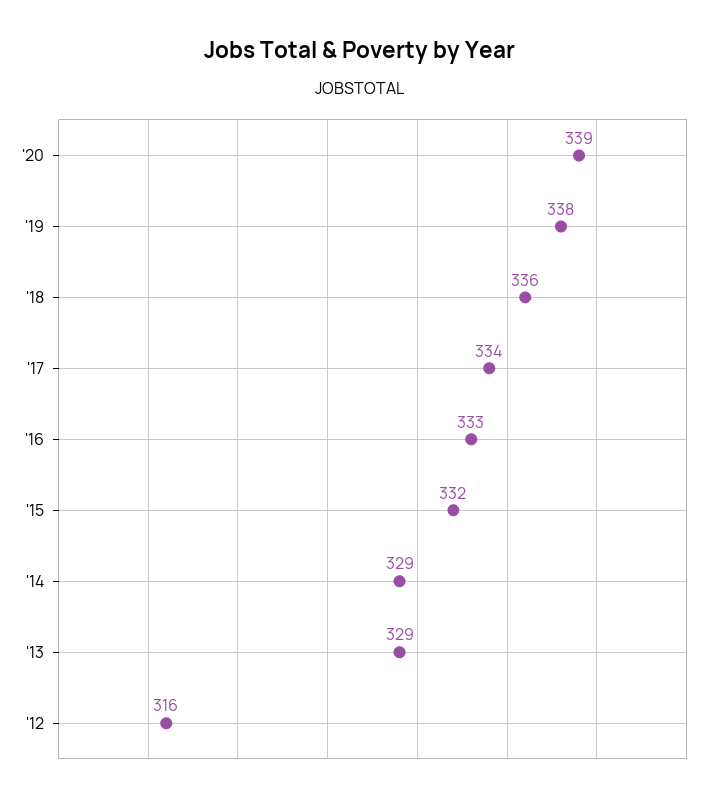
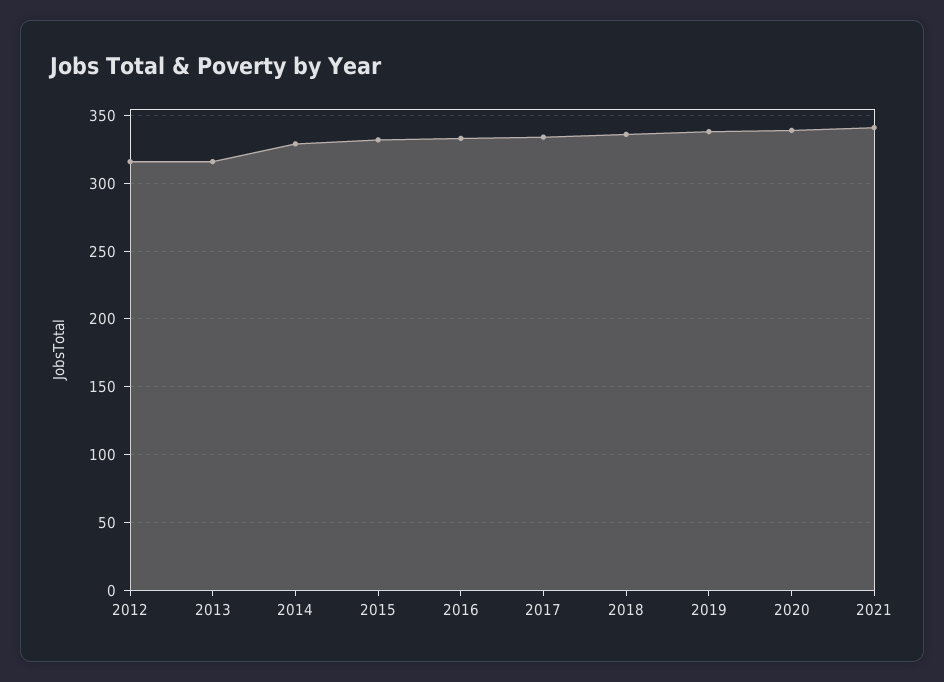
'13: 329 -> 315
2021: none -> 340

